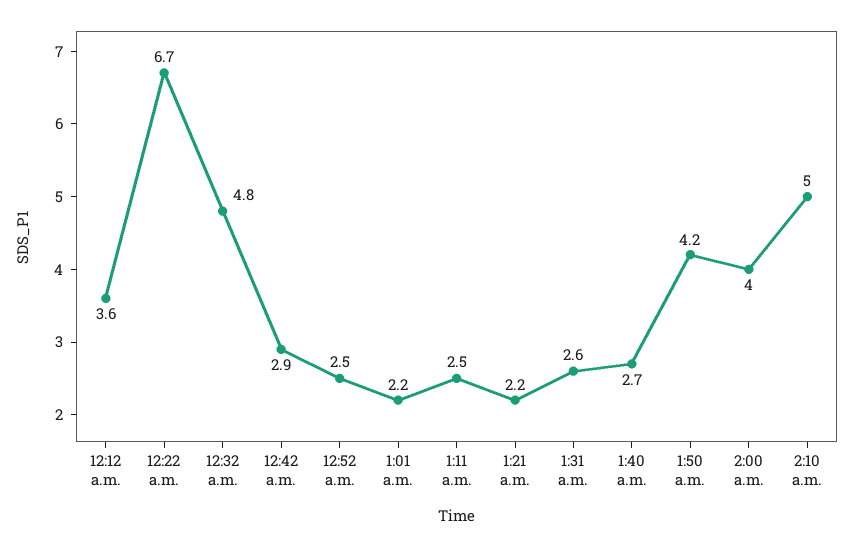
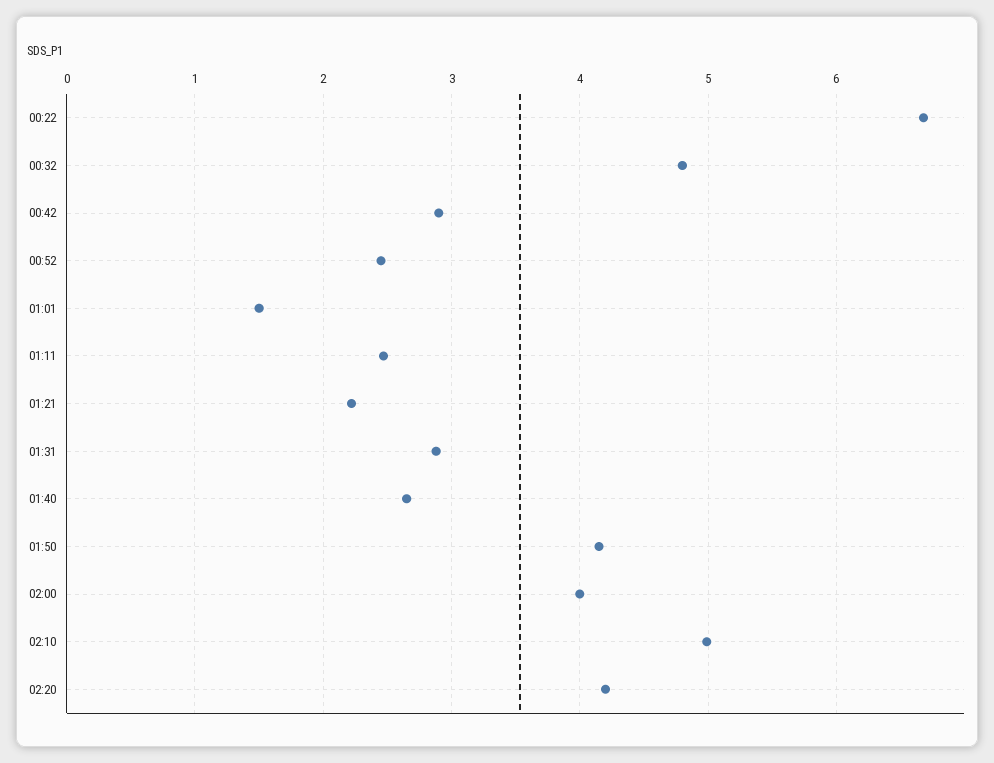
12:12 a.m.: 3.6 -> none
1:01 a.m.: 2.2 -> 1.5
1:31 a.m.: 2.6 -> 2.9
02:20: none -> 4.2

